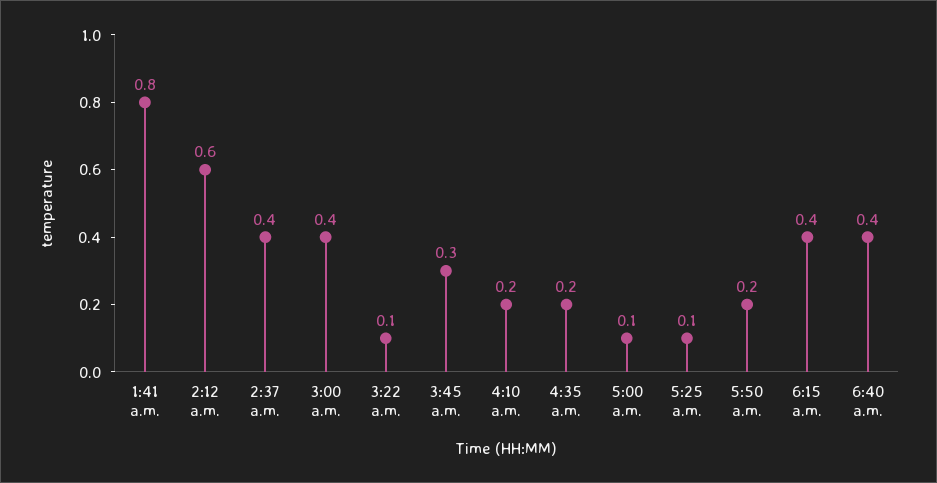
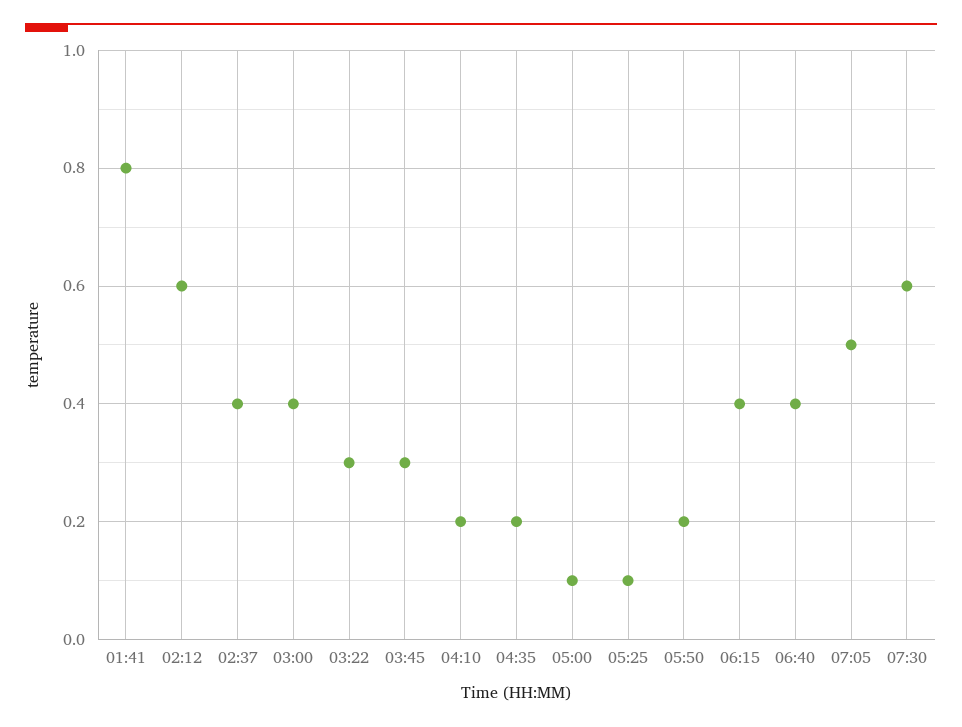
3:22 a.m.: 0.1 -> 0.3
07:05: none -> 0.5
07:30: none -> 0.6

